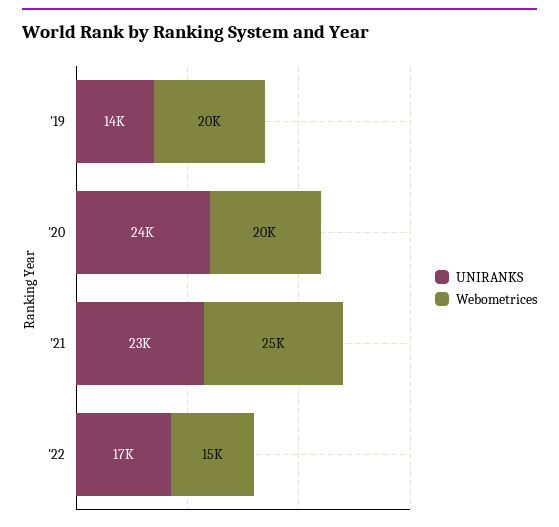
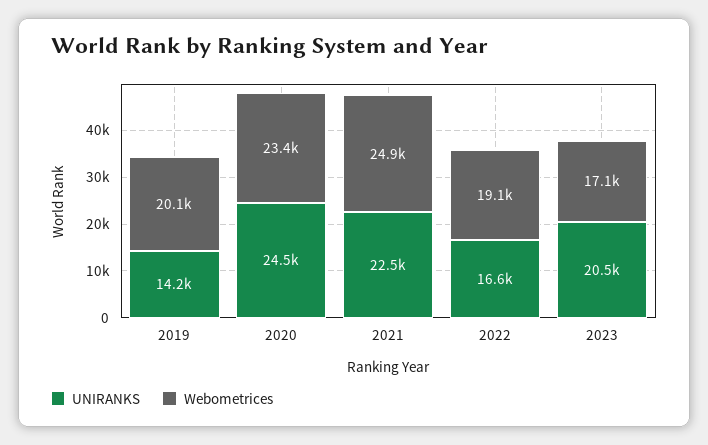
Webometrices, '20: 20000 -> 23400
Webometrices, '22: 15000 -> 19100
UNIRANKS, 2023: none -> 20500
Webometrices, 2023: none -> 17100

